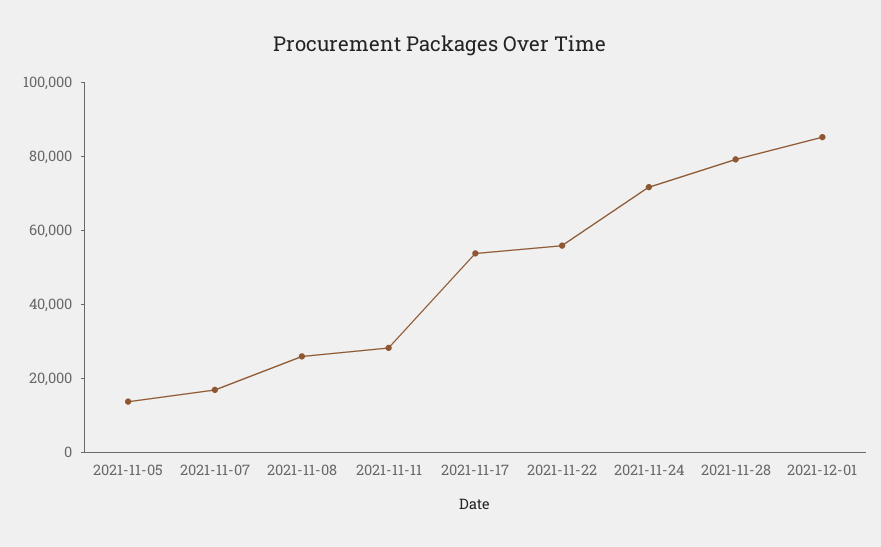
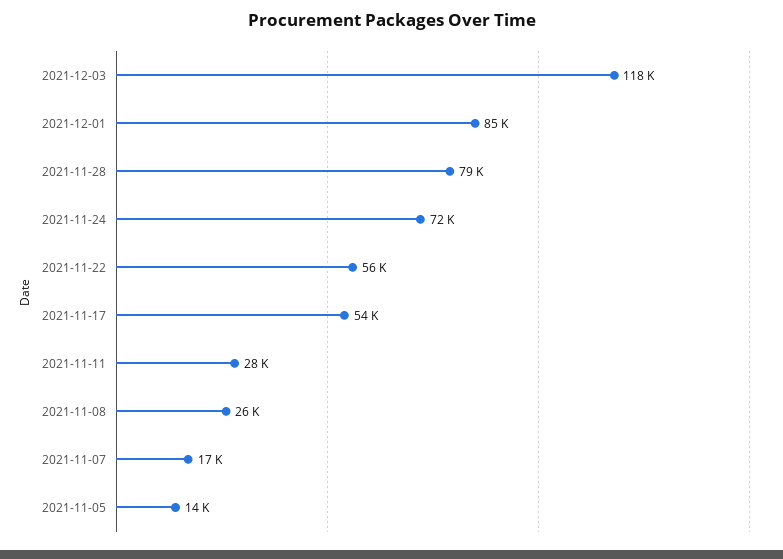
2021-12-03: none -> 118000

